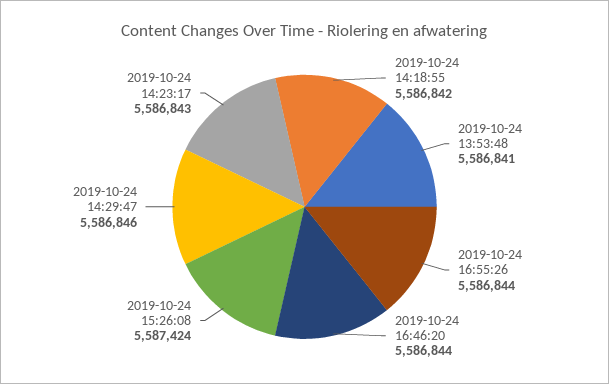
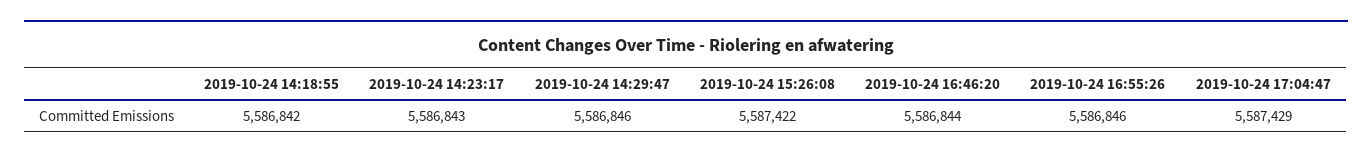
2019-10-24 13:53:48: 5586841 -> none
2019-10-24 16:55:26: 5586844 -> 5586846
2019-10-24 15:26:08: 5587424 -> 5587422
2019-10-24 17:04:47: none -> 5587429

